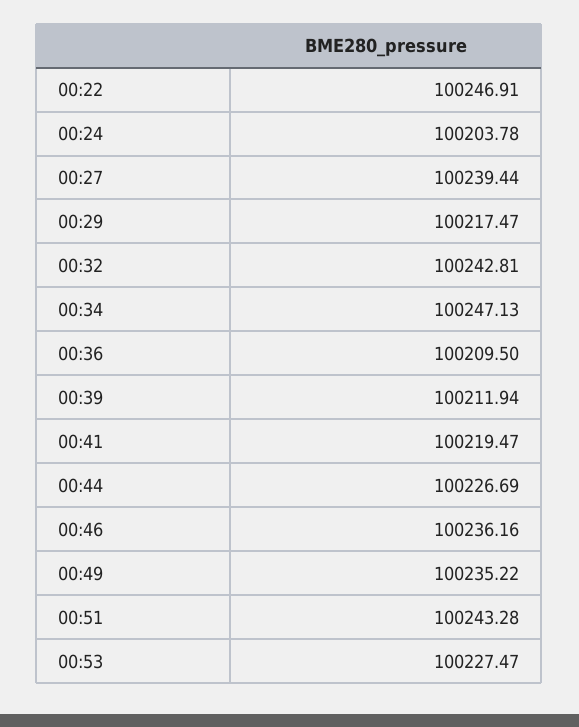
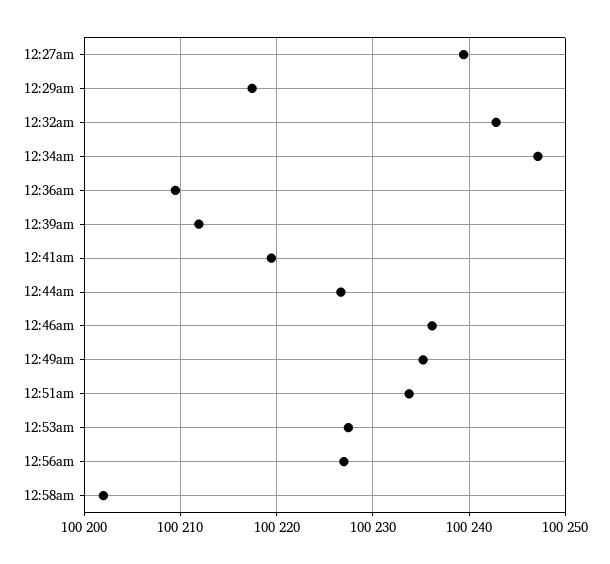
00:22: 100246.91 -> none
00:24: 100203.78 -> none
00:51: 100243.28 -> 100234
12:56am: none -> 100227
12:58am: none -> 100202

